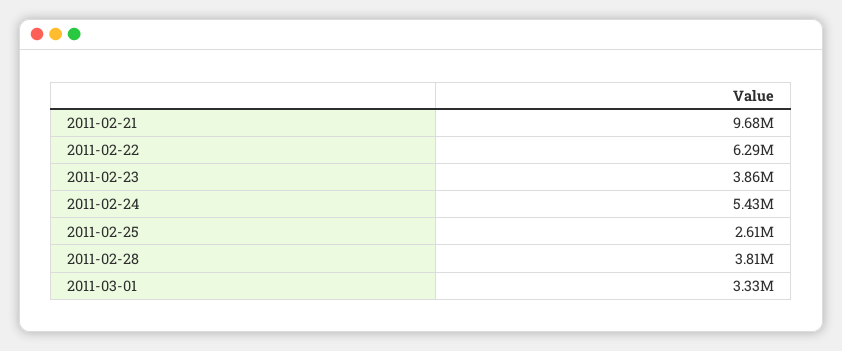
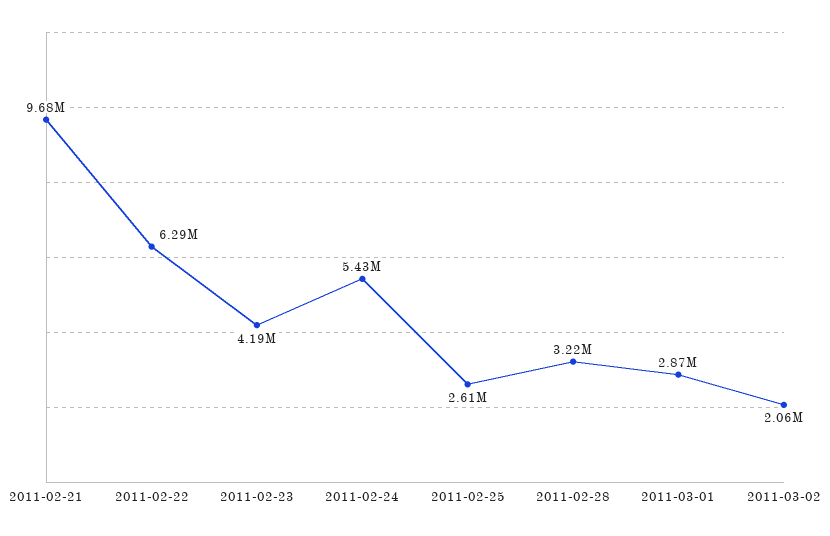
2011-02-23: 3860000 -> 4190000
2011-02-28: 3810000 -> 3220000
2011-03-01: 3330000 -> 2870000
2011-03-02: none -> 2060000

